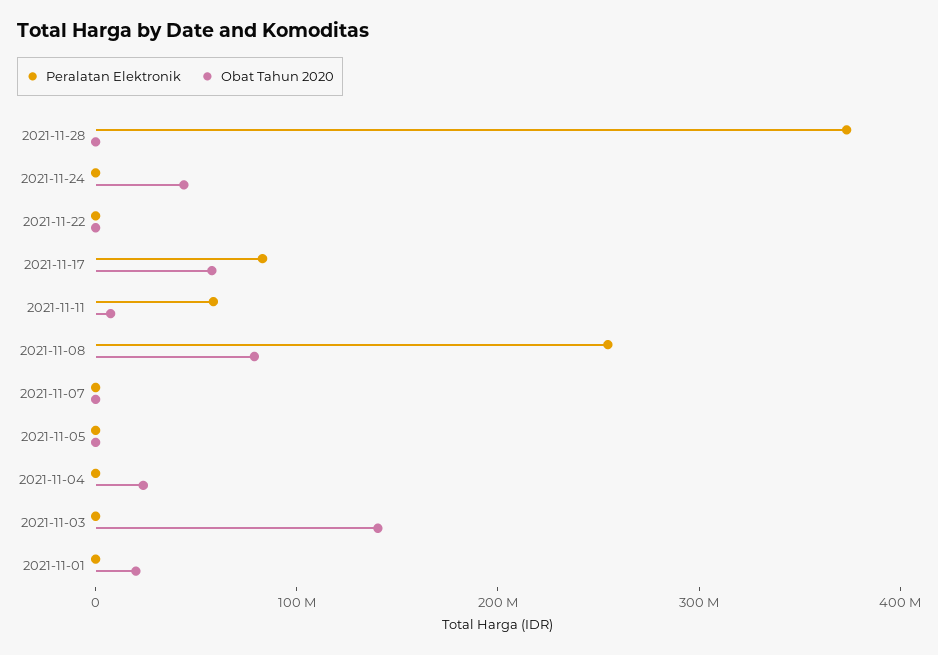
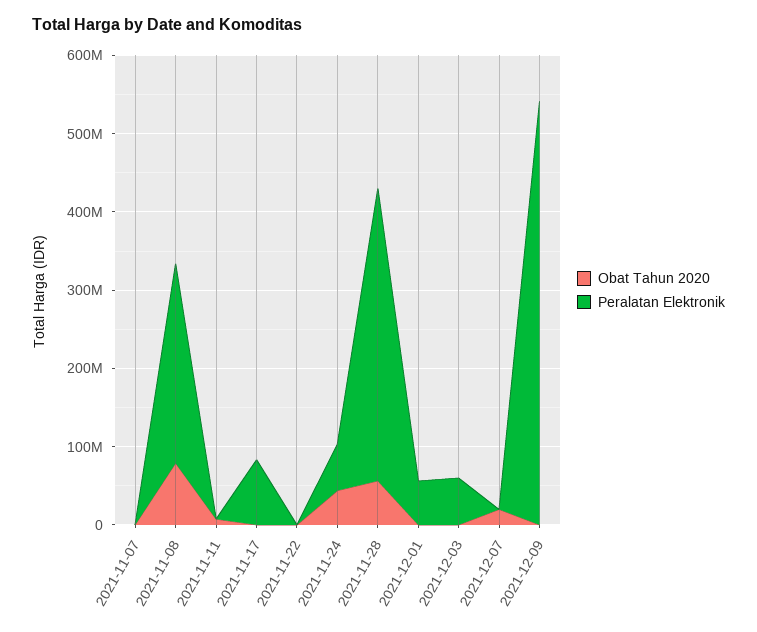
Obat Tahun 2020, 2021-11-28: 0 -> 60000000
Peralatan Elektronik, 2021-11-24: 0 -> 60000000
Obat Tahun 2020, 2021-11-17: 60000000 -> 0
Peralatan Elektronik, 2021-11-11: 60000000 -> 0
Peralatan Elektronik, 2021-11-05: 0 -> none
Obat Tahun 2020, 2021-11-05: 0 -> none
Peralatan Elektronik, 2021-11-04: 0 -> none
Obat Tahun 2020, 2021-11-04: 20000000 -> none
Peralatan Elektronik, 2021-11-03: 0 -> none
Obat Tahun 2020, 2021-11-03: 140000000 -> none
Peralatan Elektronik, 2021-11-01: 0 -> none
Obat Tahun 2020, 2021-11-01: 20000000 -> none
Obat Tahun 2020, 2021-12-01: none -> 0
Peralatan Elektronik, 2021-12-01: none -> 60000000
Obat Tahun 2020, 2021-12-03: none -> 0
Peralatan Elektronik, 2021-12-03: none -> 60000000
Obat Tahun 2020, 2021-12-07: none -> 20000000
Peralatan Elektronik, 2021-12-07: none -> 0
Obat Tahun 2020, 2021-12-09: none -> 0
Peralatan Elektronik, 2021-12-09: none -> 540000000

